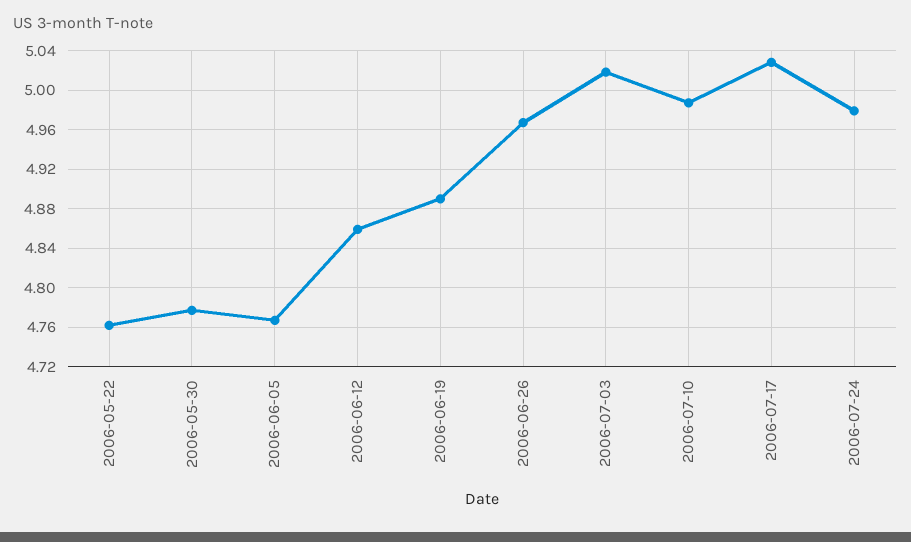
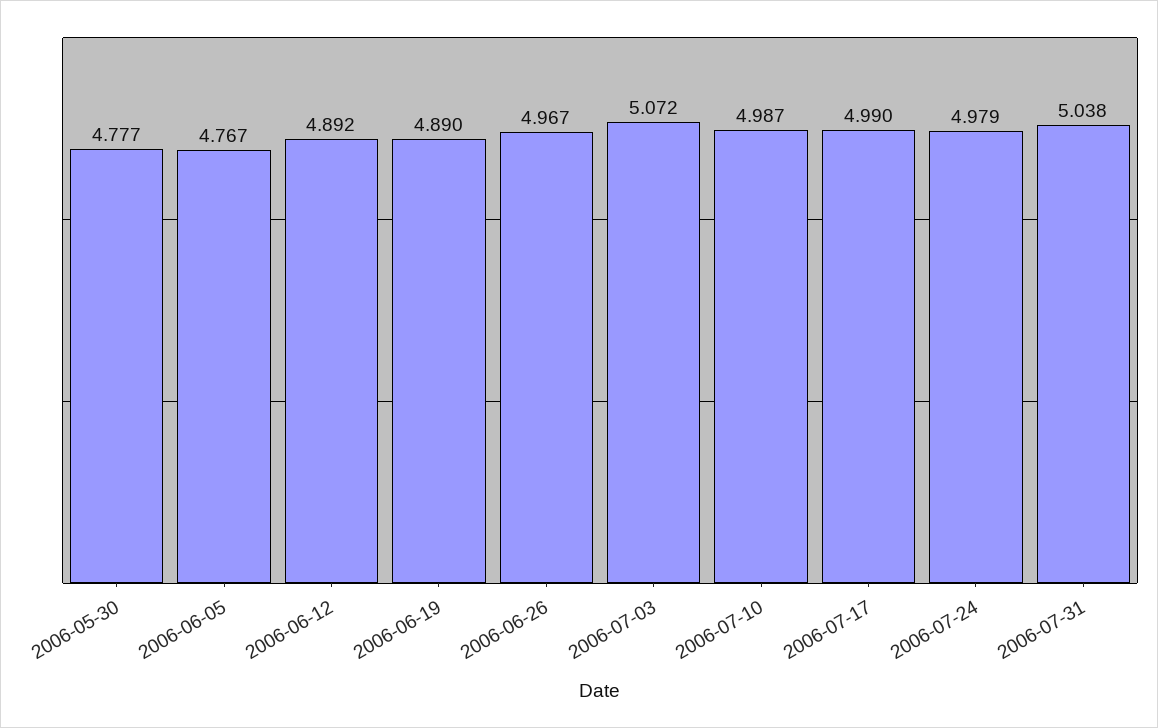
2006-05-22: 4.76 -> none
2006-06-12: 4.86 -> 4.892
2006-07-03: 5.02 -> 5.072
2006-07-17: 5.03 -> 4.99
2006-07-31: none -> 5.038

